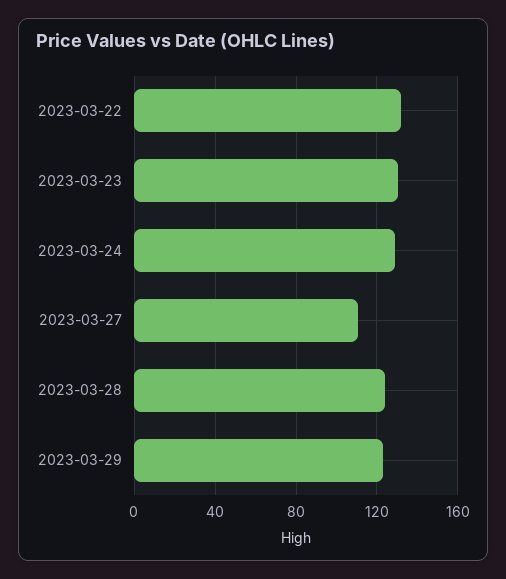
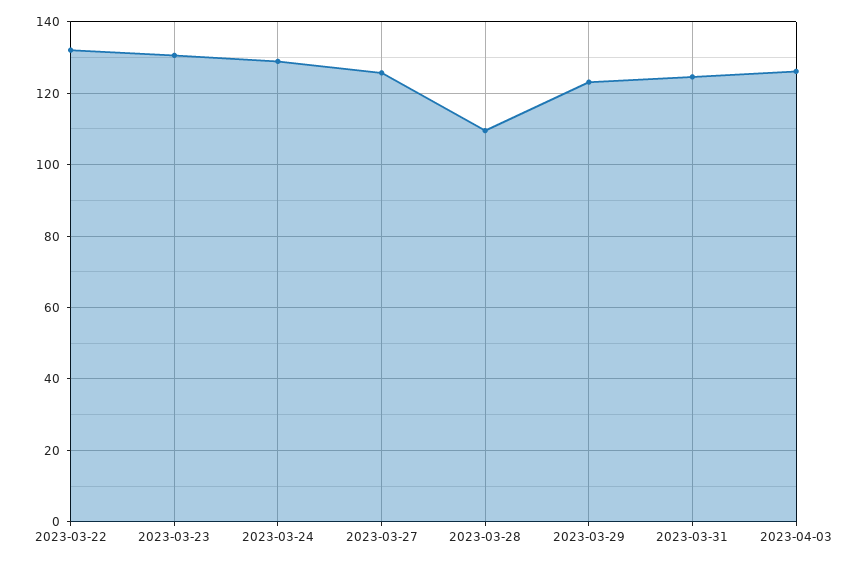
2023-03-27: 110 -> 126
2023-03-28: 125 -> 110
2023-03-31: none -> 124
2023-04-03: none -> 126

